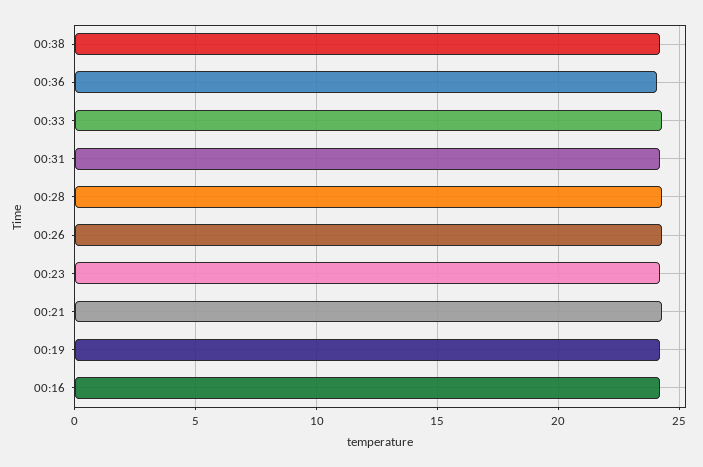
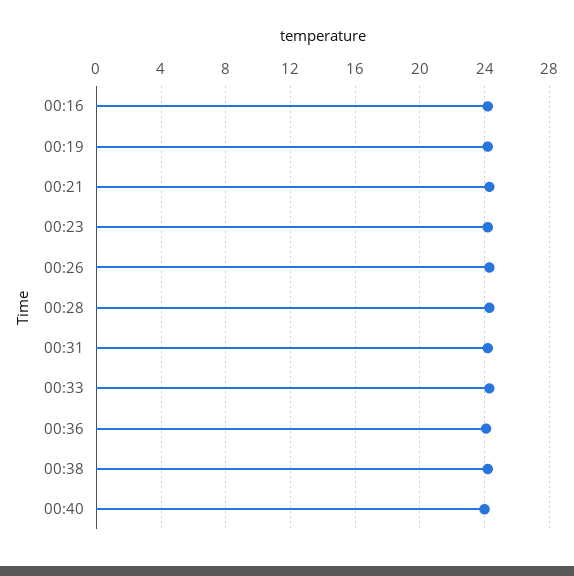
00:40: none -> 24

